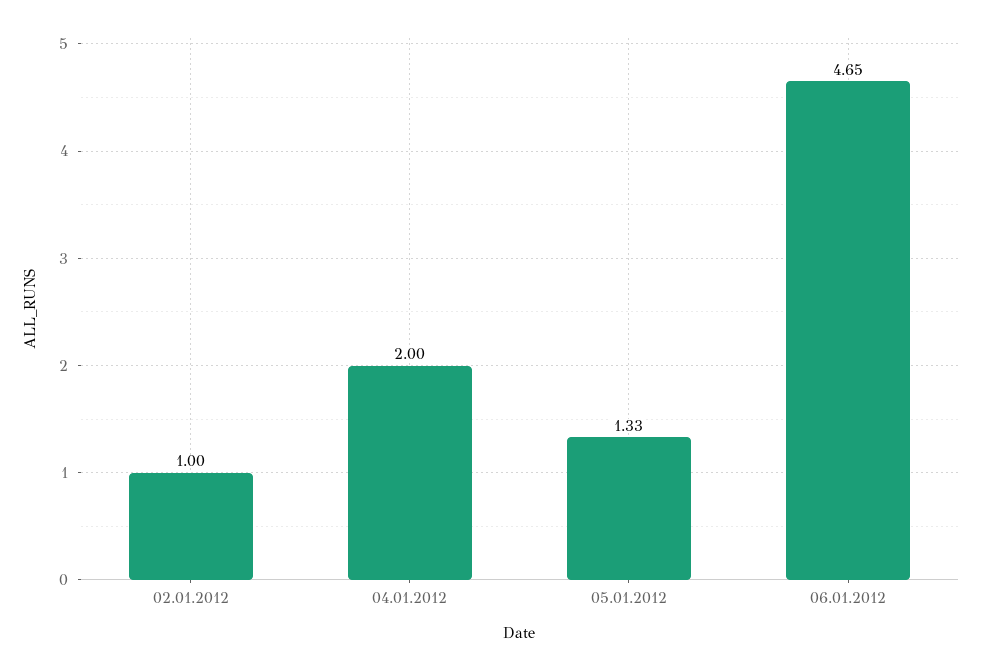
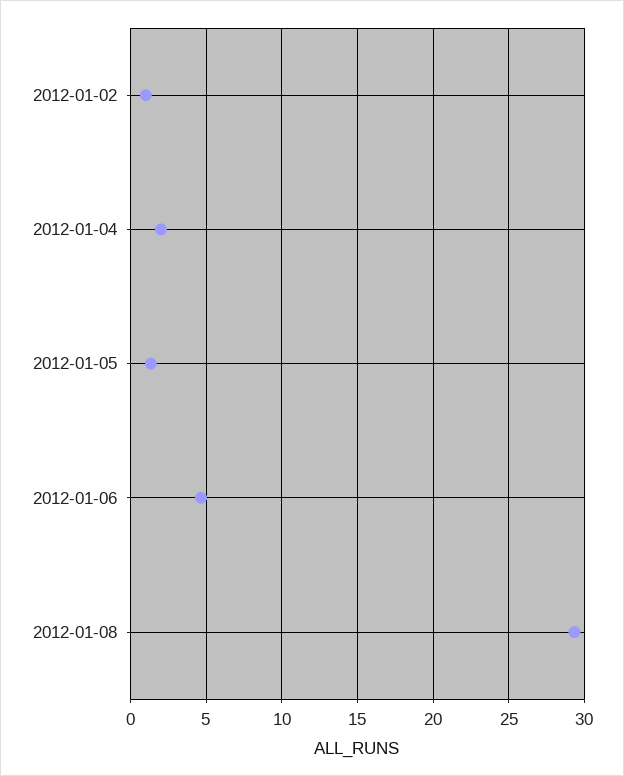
2012-01-08: none -> 29.5

